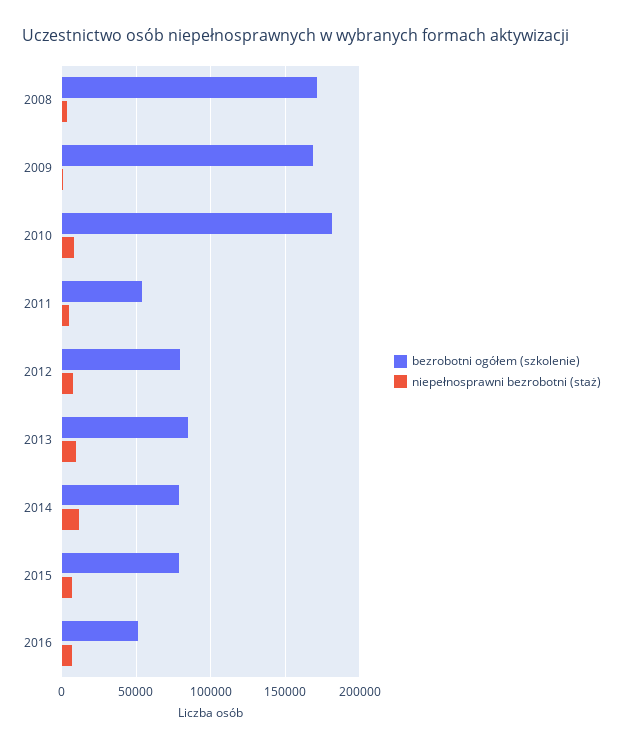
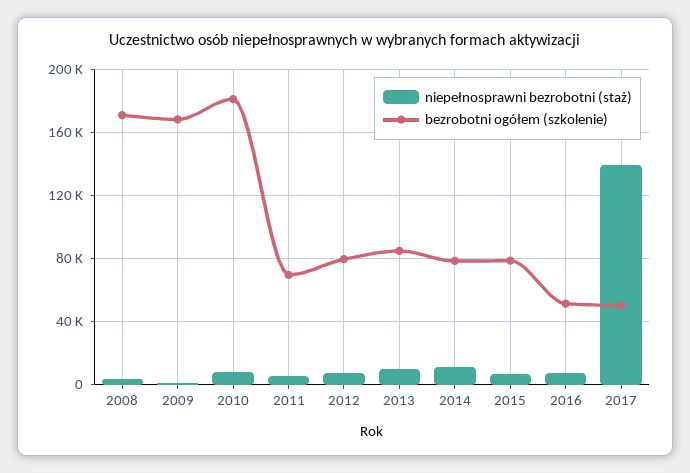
bezrobotni ogółem (szkolenie), 2011: 55000 -> 70000
niepełnosprawni bezrobotni (staż), 2017: none -> 140000
bezrobotni ogółem (szkolenie), 2017: none -> 50000

